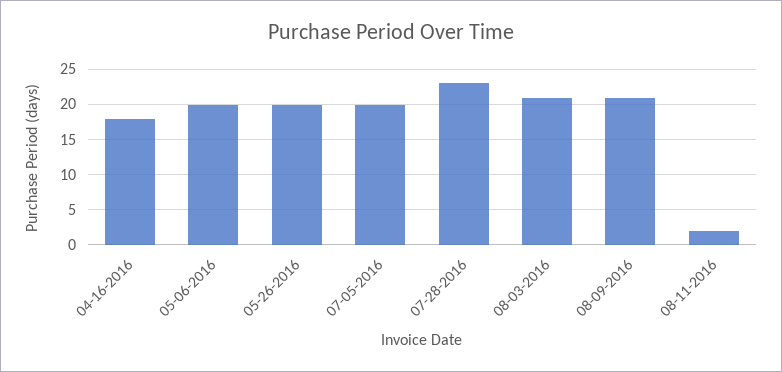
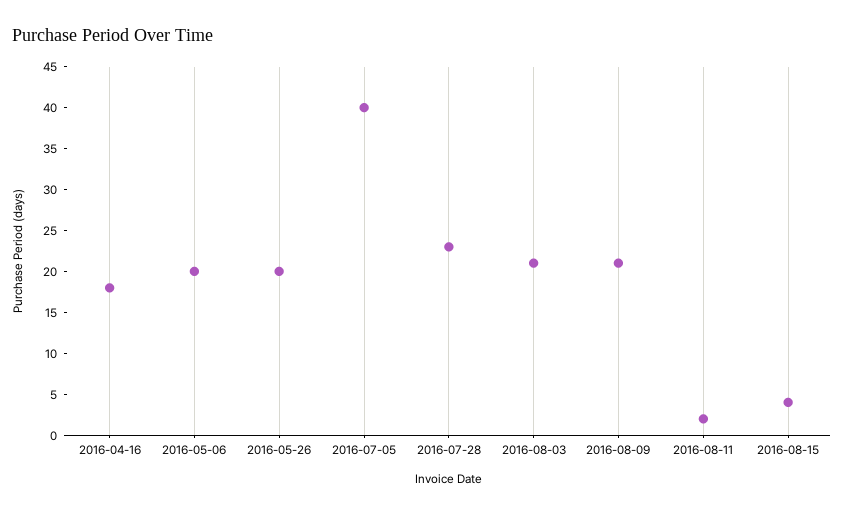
07-05-2016: 20 -> 40
2016-08-15: none -> 4

